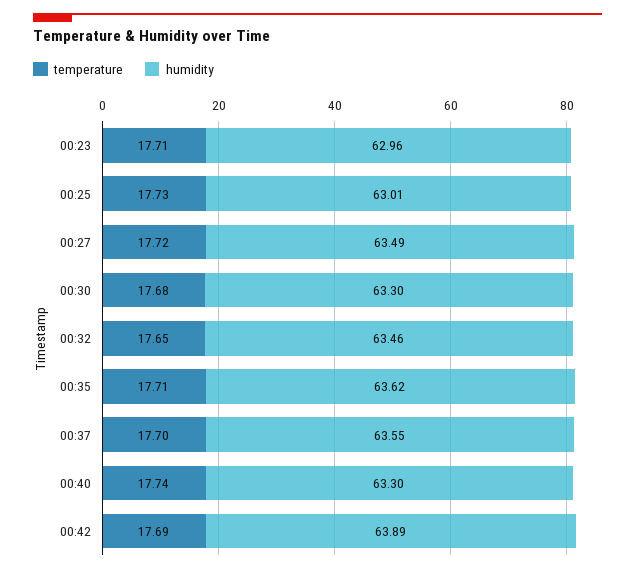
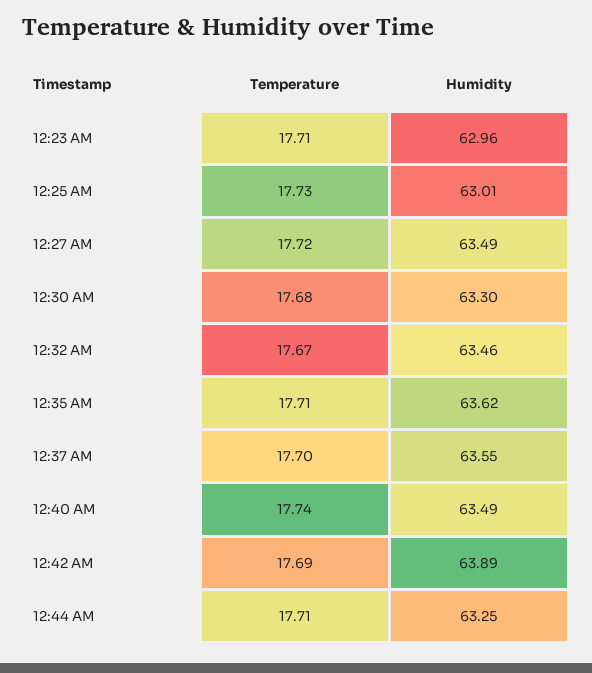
temperature, 00:32: 17.65 -> 17.67
humidity, 00:40: 63.3 -> 63.49
temperature, 12:44 AM: none -> 17.71
humidity, 12:44 AM: none -> 63.25

